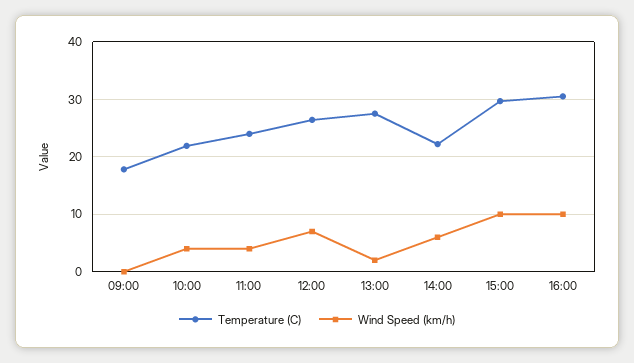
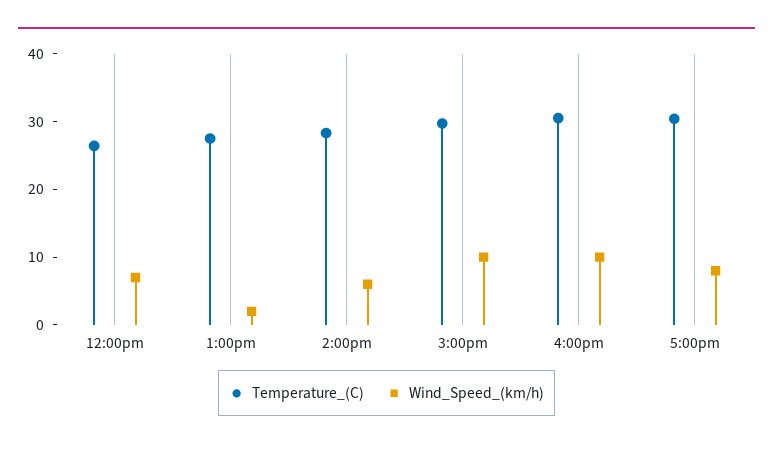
Temperature (C), 09:00: 18 -> none
Wind Speed (km/h), 09:00: 0 -> none
Temperature (C), 10:00: 22 -> none
Wind Speed (km/h), 10:00: 4 -> none
Temperature (C), 11:00: 24 -> none
Wind Speed (km/h), 11:00: 4 -> none
Temperature (C), 14:00: 22 -> 28
Temperature (C), 5:00pm: none -> 30
Wind Speed (km/h), 5:00pm: none -> 8

